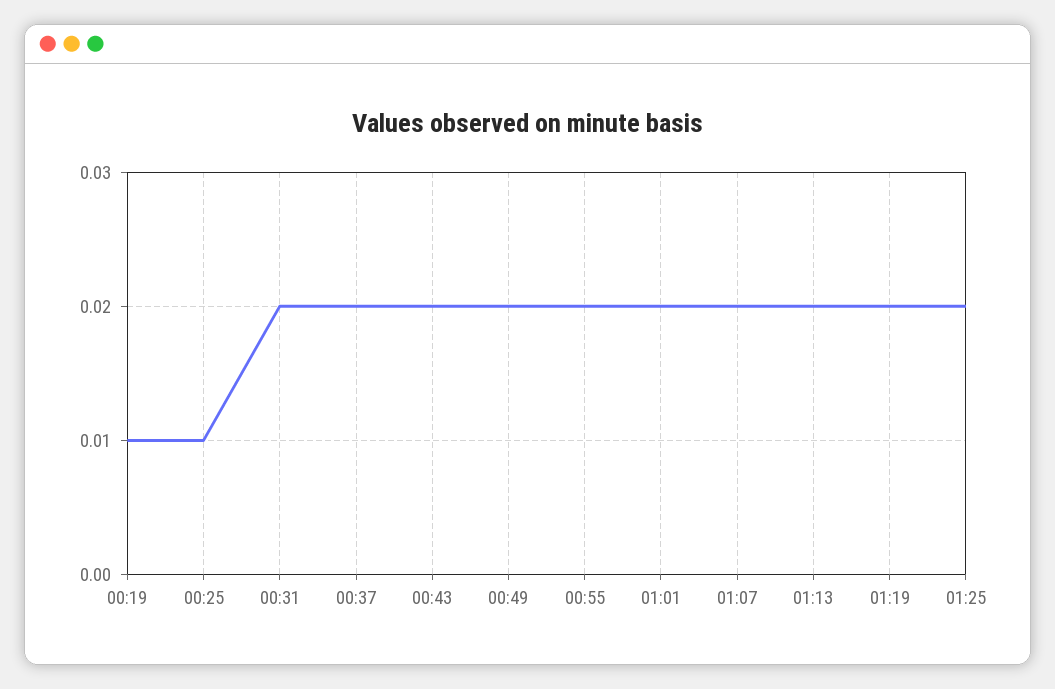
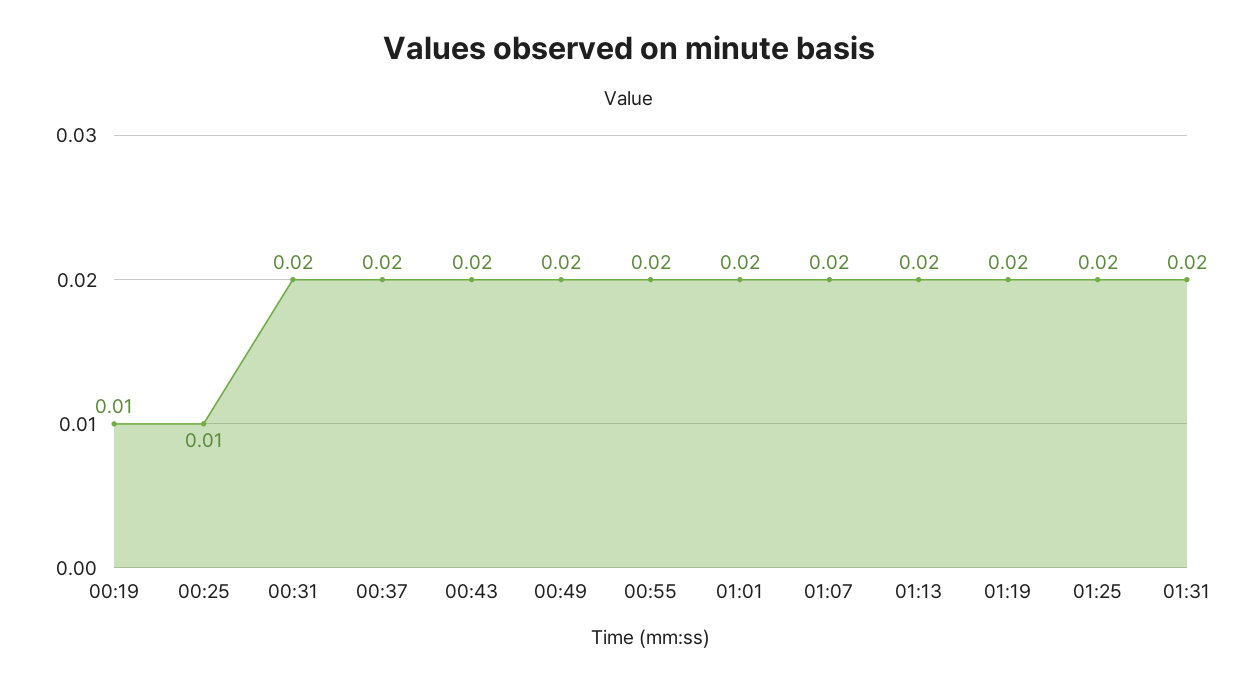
01:31: none -> 0.02

